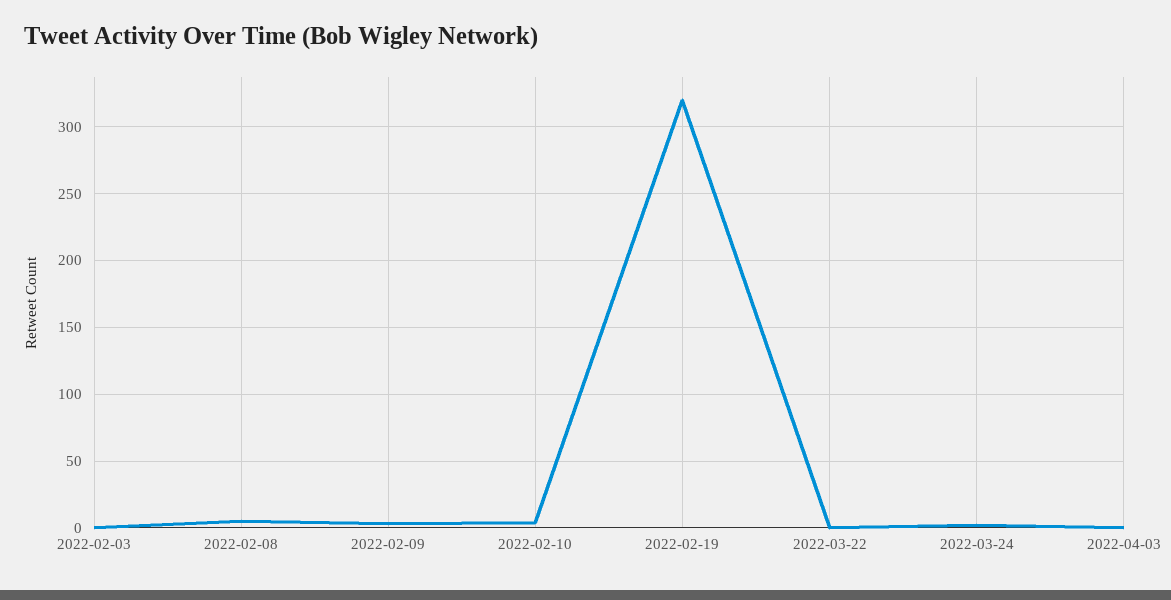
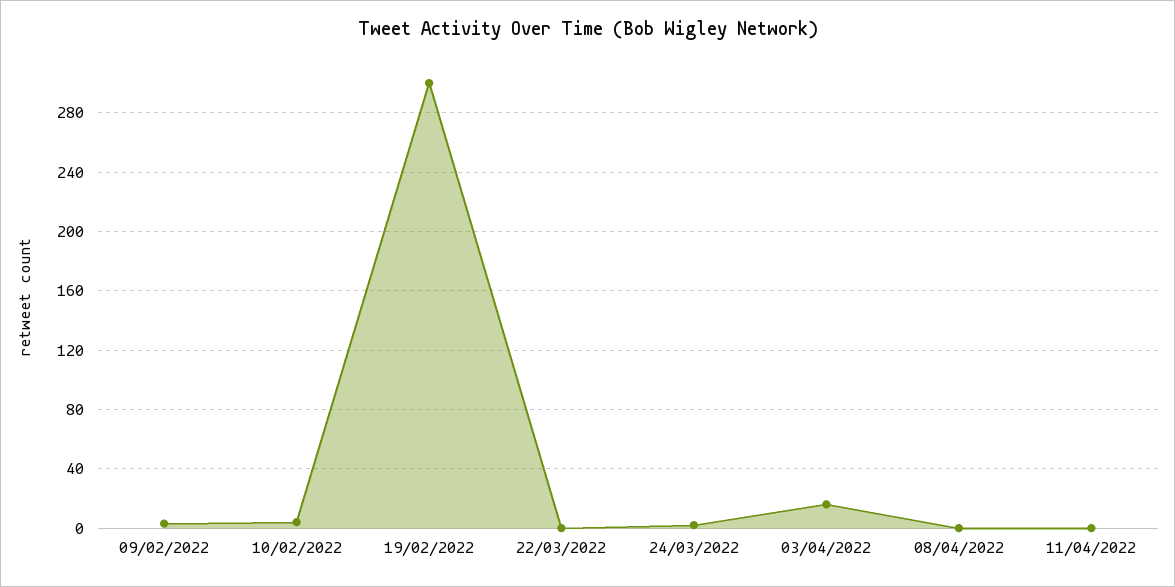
2022-02-03: 0 -> none
2022-02-08: 5 -> none
2022-02-19: 320 -> 300
2022-04-03: 0 -> 15
08/04/2022: none -> 0
11/04/2022: none -> 0

